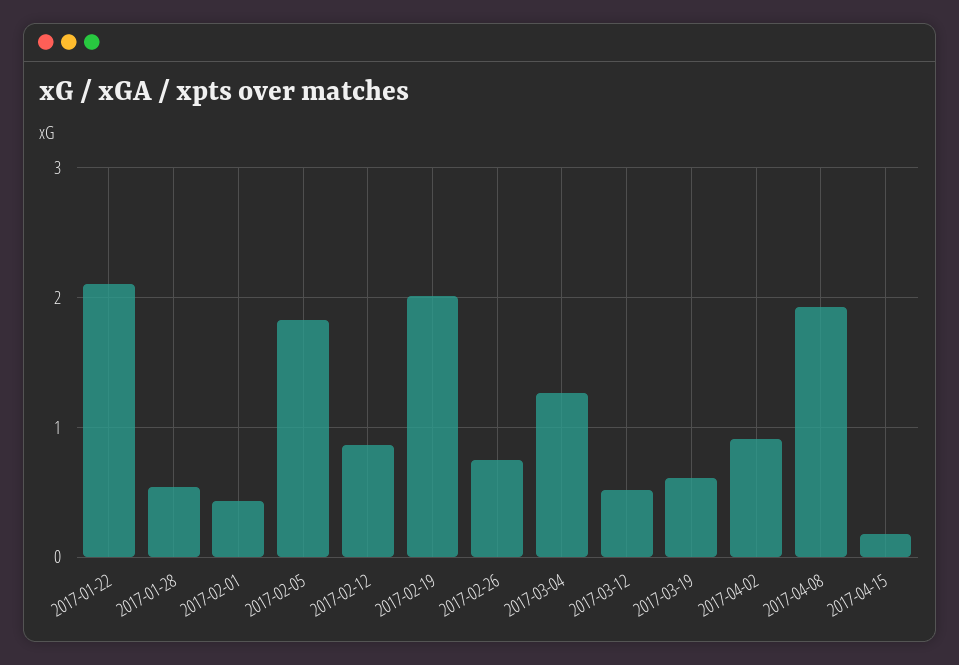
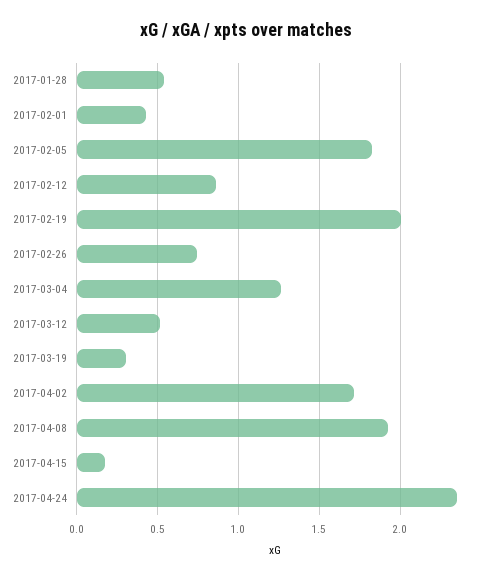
2017-01-22: 2.1 -> none
2017-03-19: 0.6 -> 0.3
2017-04-02: 0.9 -> 1.7
2017-04-24: none -> 2.35

